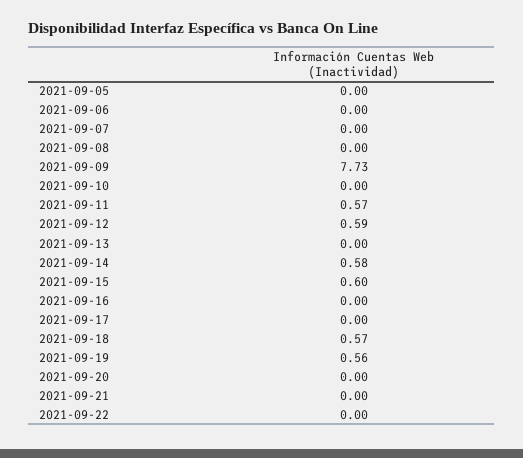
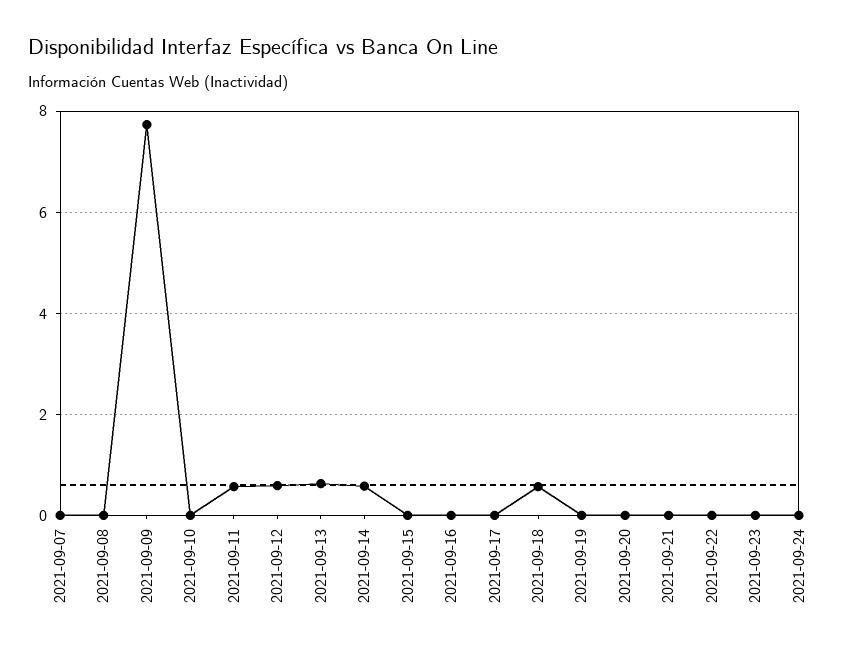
2021-09-05: 0 -> none
2021-09-06: 0 -> none
2021-09-13: 0 -> 0.6
2021-09-15: 0.6 -> 0
2021-09-19: 0.56 -> 0
2021-09-23: none -> 0
2021-09-24: none -> 0

